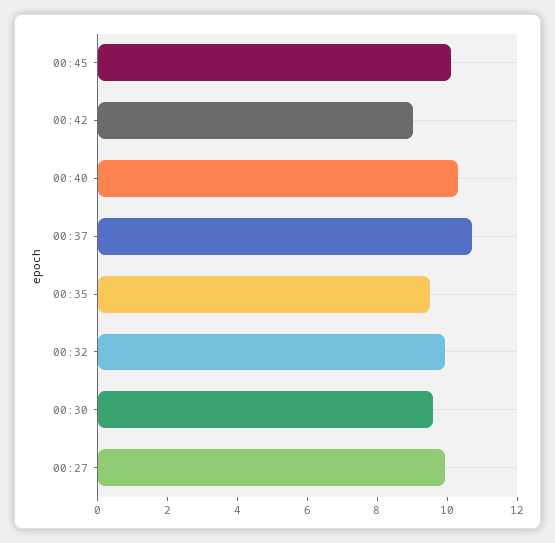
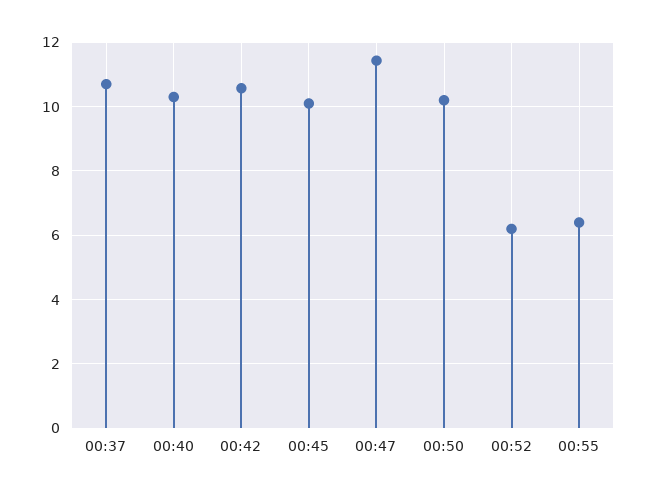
00:42: 9 -> 10.6
00:35: 9.5 -> none
00:32: 10 -> none
00:30: 9.5 -> none
00:27: 10 -> none
00:47: none -> 11.4
00:50: none -> 10.2
00:52: none -> 6.2
00:55: none -> 6.4

